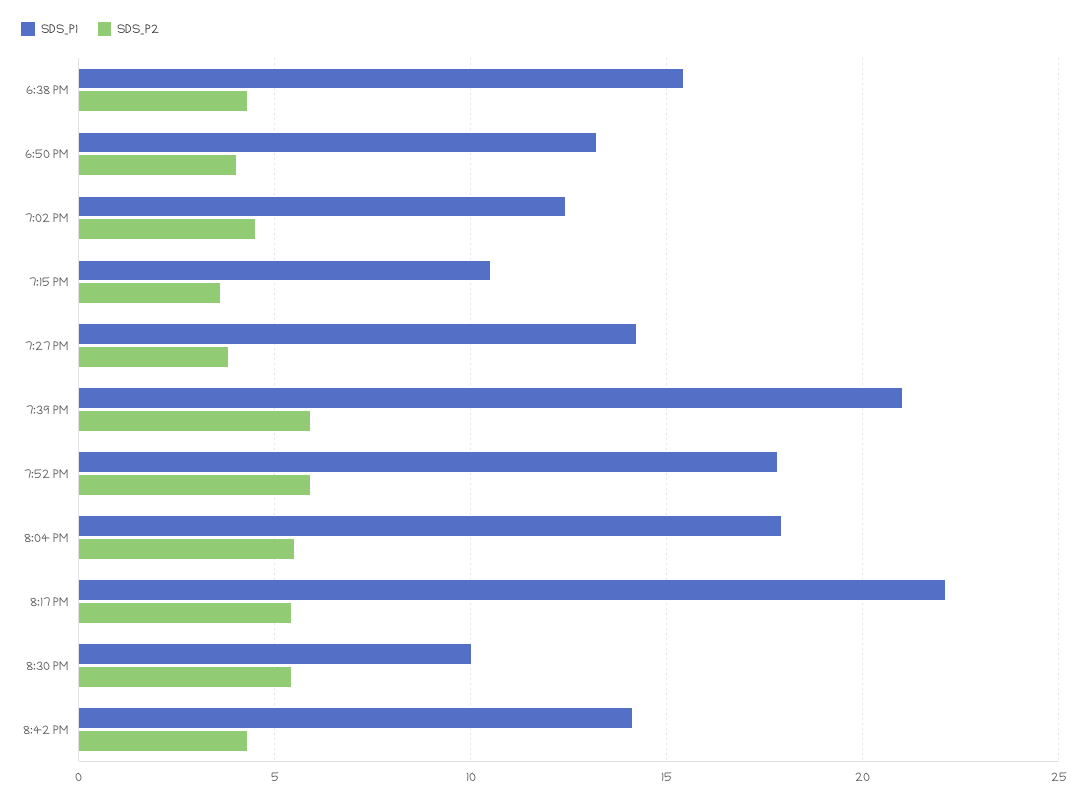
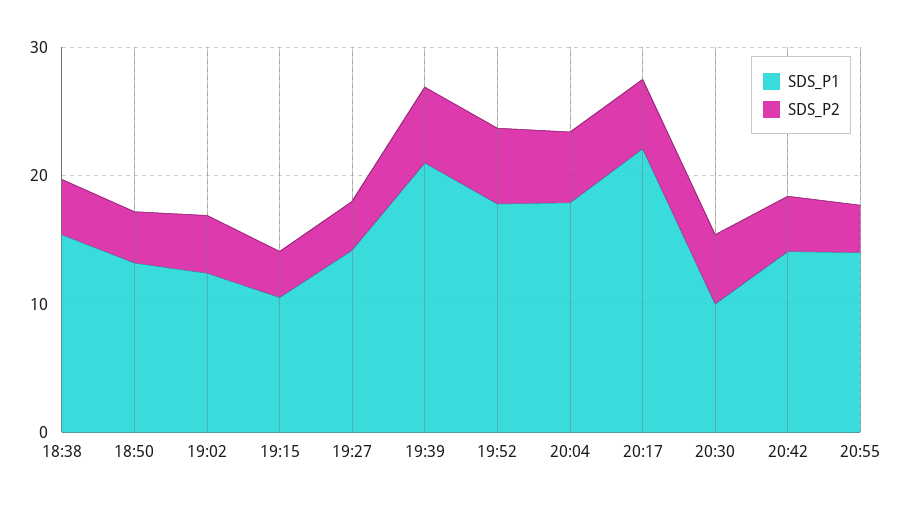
SDS_P1, 20:55: none -> 14
SDS_P2, 20:55: none -> 4

